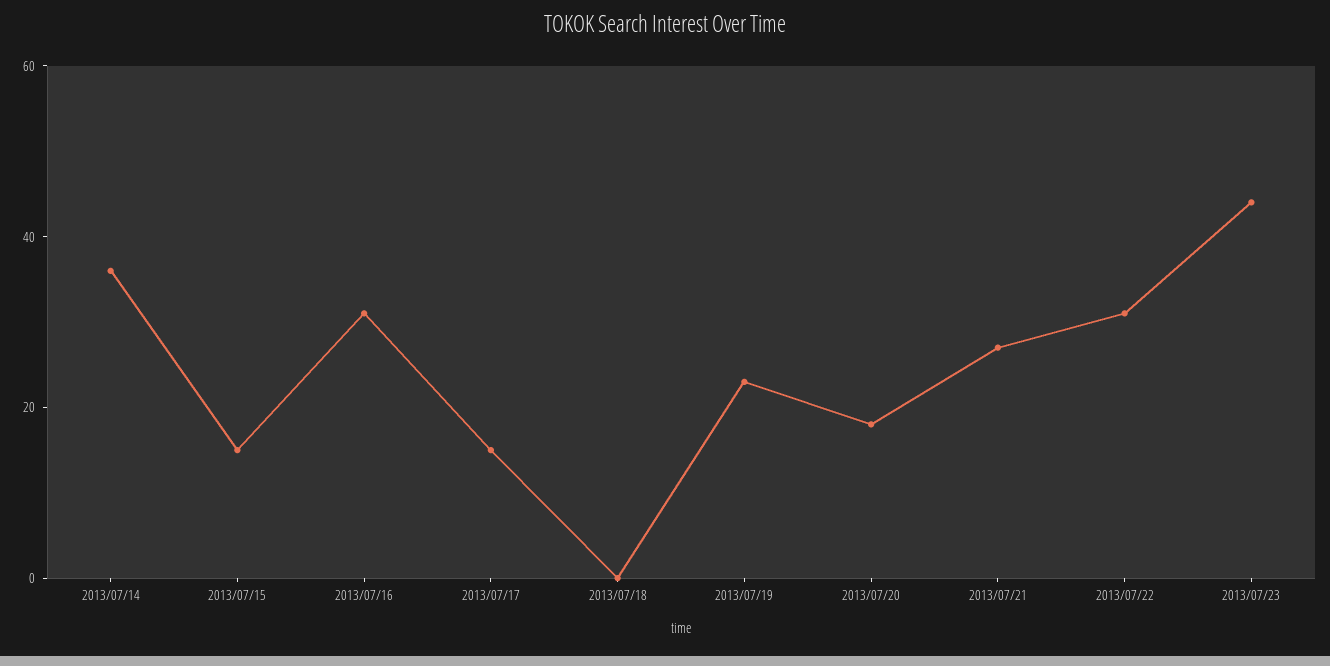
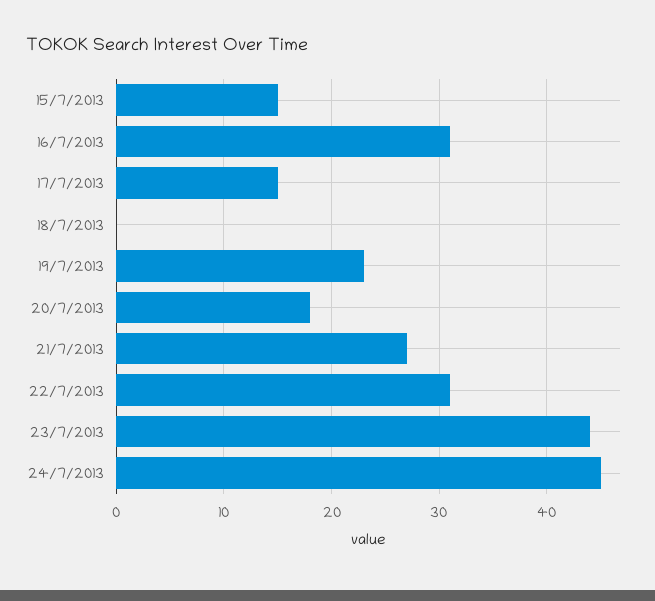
2013/07/14: 35 -> none
24/7/2013: none -> 45

